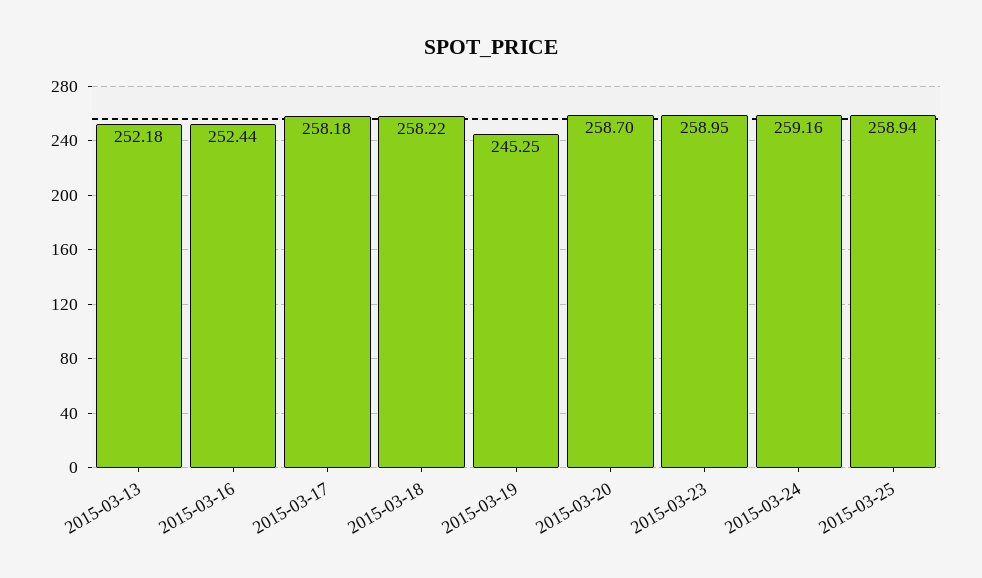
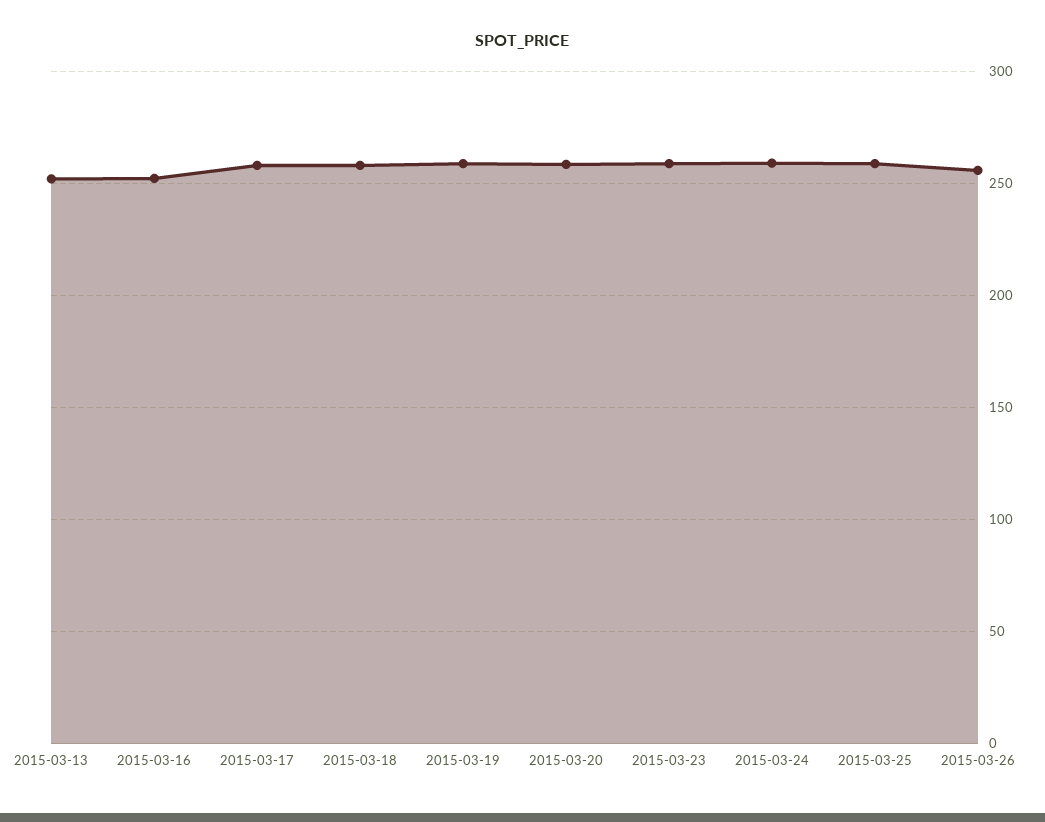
2015-03-19: 245.25 -> 260
2015-03-26: none -> 255

